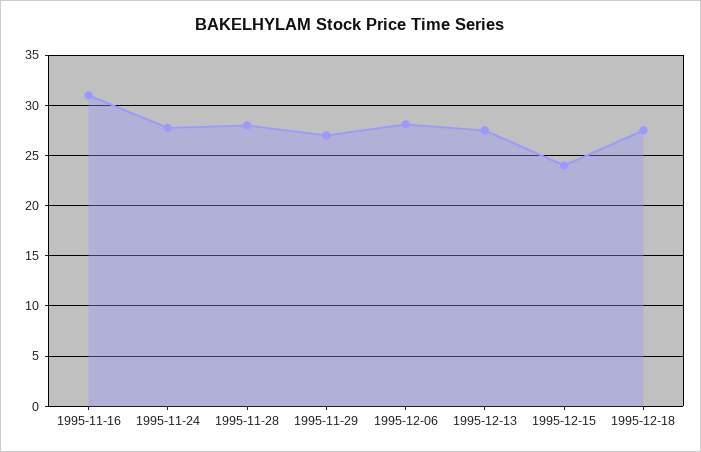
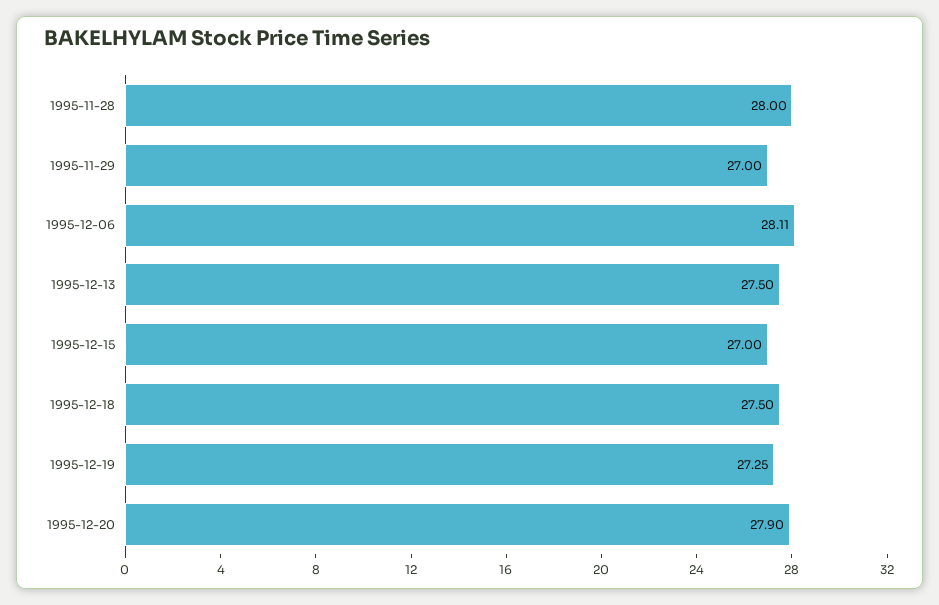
1995-11-16: 31 -> none
1995-11-24: 28 -> none
1995-12-15: 24 -> 27
1995-12-19: none -> 27.25
1995-12-20: none -> 27.9

